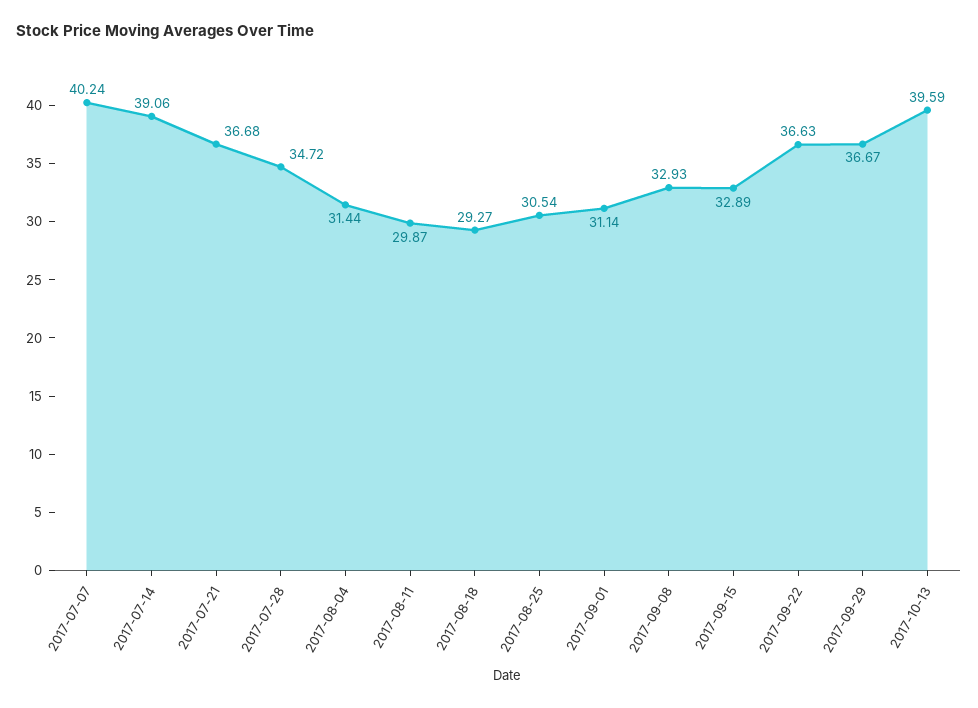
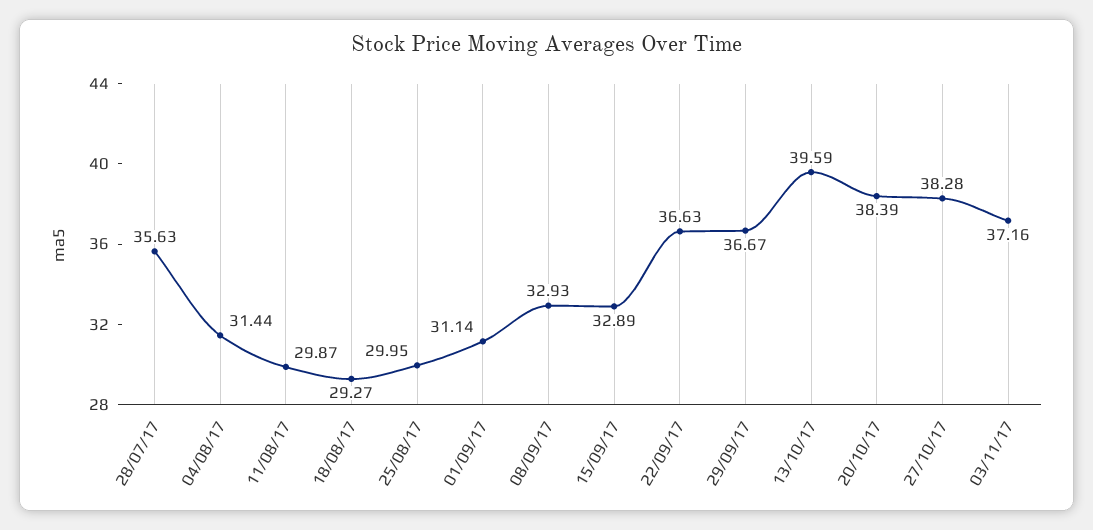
2017-07-07: 40.24 -> none
2017-07-14: 39.06 -> none
2017-07-21: 36.68 -> none
2017-07-28: 34.72 -> 35.63
2017-08-25: 30.54 -> 29.95
20/10/17: none -> 38.39
27/10/17: none -> 38.28
03/11/17: none -> 37.16

